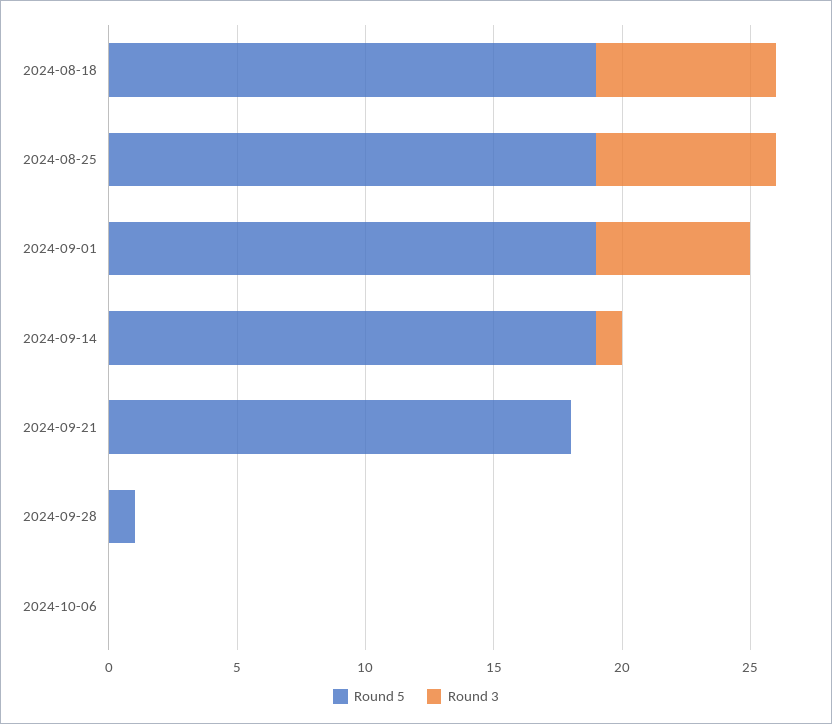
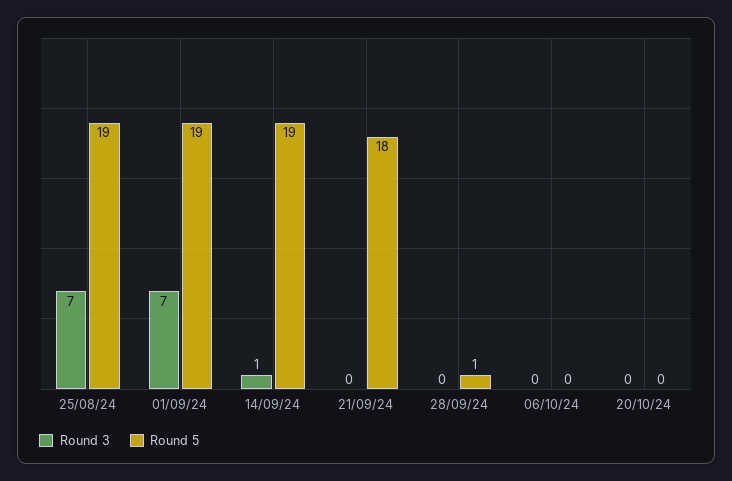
Round 5, 2024-08-18: 19 -> none
Round 3, 2024-08-18: 7 -> none
Round 3, 2024-09-01: 6 -> 7
Round 3, 20/10/24: none -> 0
Round 5, 20/10/24: none -> 0

